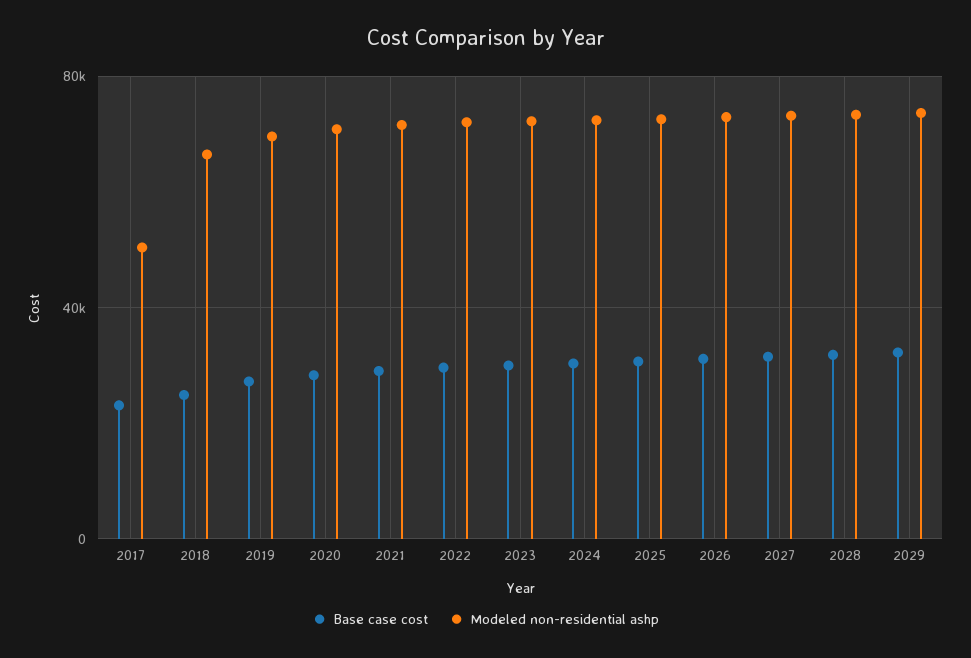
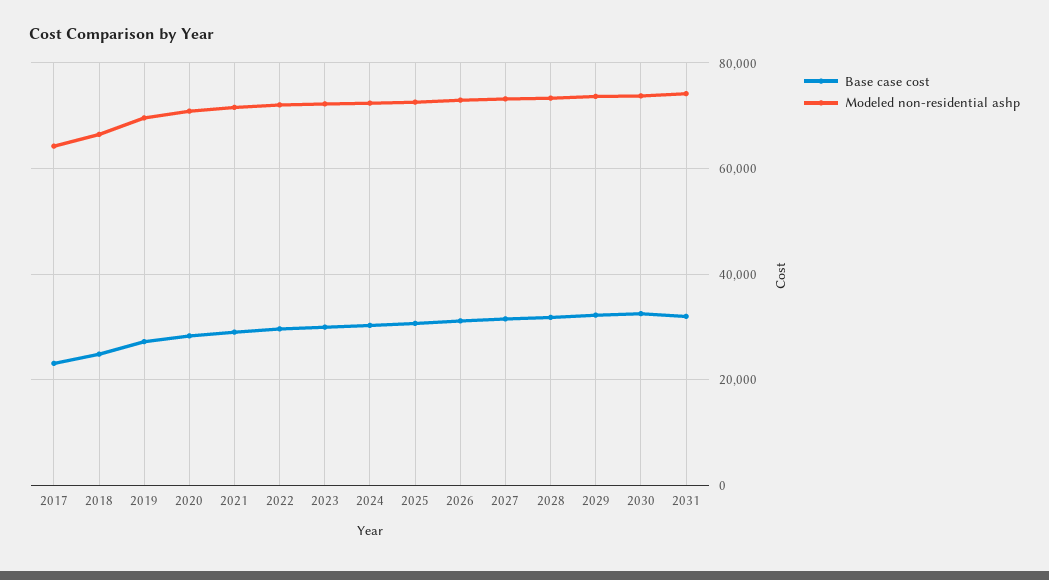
Modeled non-residential ashp, 2017: 50000 -> 64000
Base case cost, 2030: none -> 32000
Modeled non-residential ashp, 2030: none -> 74000
Base case cost, 2031: none -> 32000
Modeled non-residential ashp, 2031: none -> 74000

